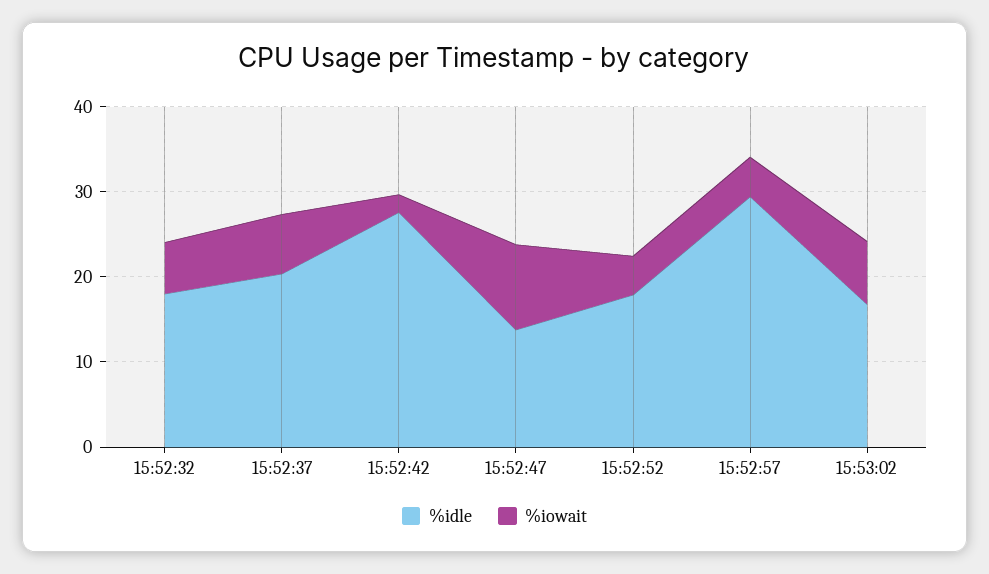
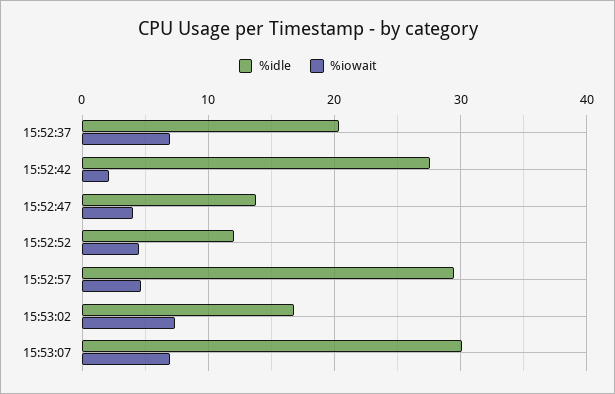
%idle, 15:52:32: 18 -> none
%iowait, 15:52:32: 6 -> none
%iowait, 15:52:47: 10 -> 4
%idle, 15:52:52: 18 -> 12
%idle, 15:53:07: none -> 30
%iowait, 15:53:07: none -> 7

